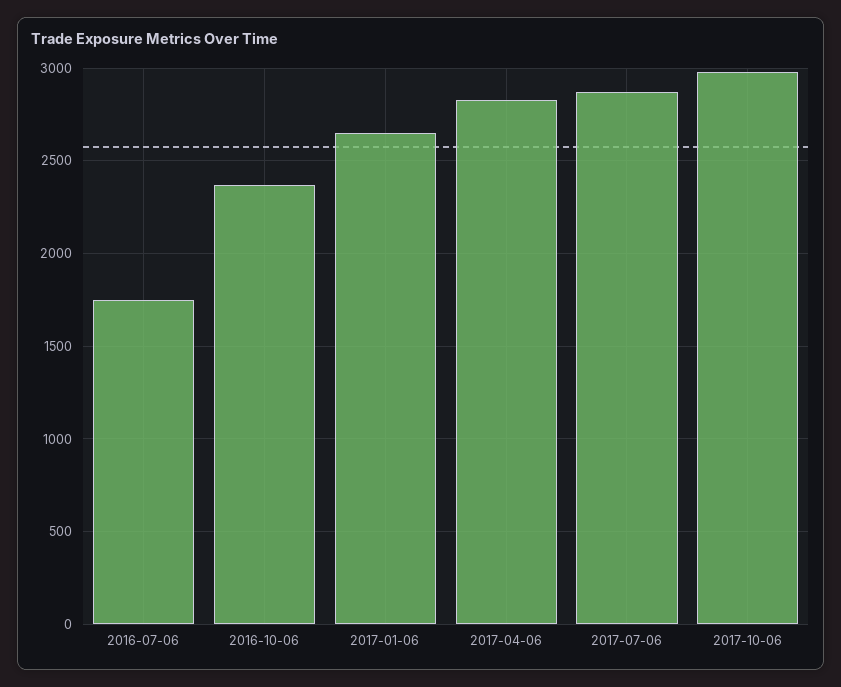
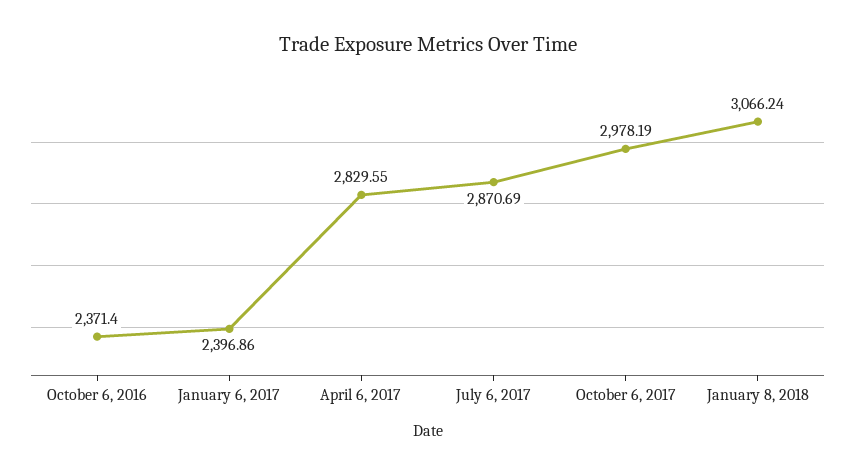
2016-07-06: 1750 -> none
2017-01-06: 2650 -> 2396.86
January 8, 2018: none -> 3066.24

